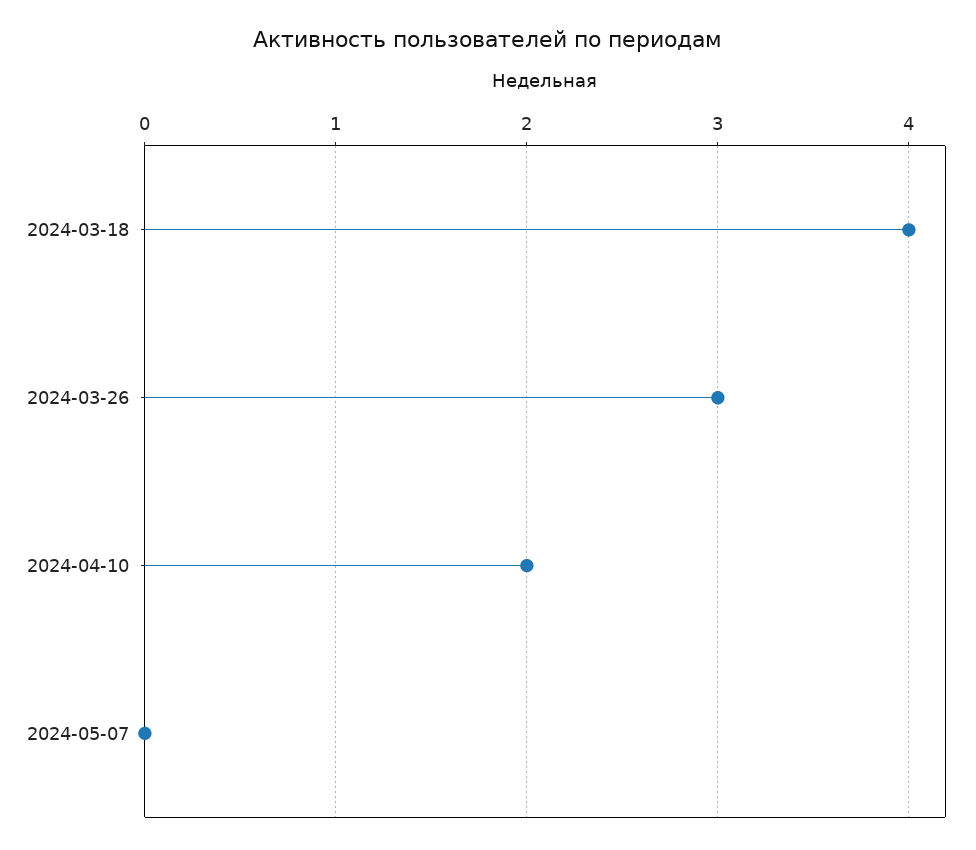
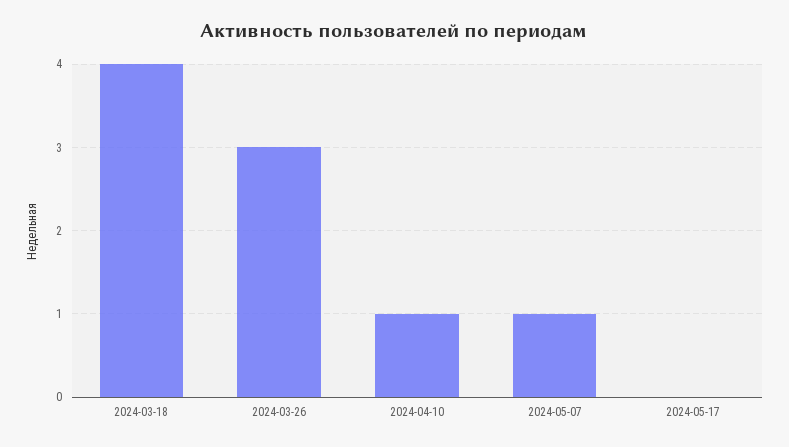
2024-04-10: 2 -> 1
2024-05-07: 0 -> 1
2024-05-17: none -> 0

